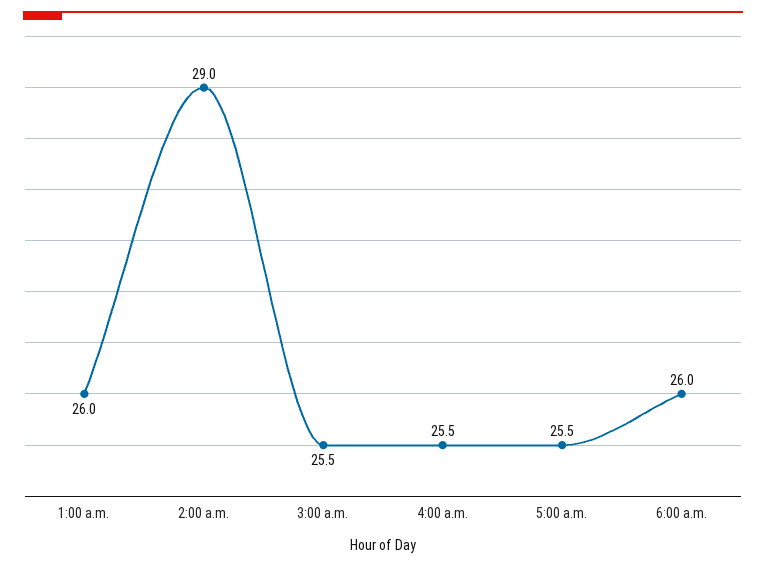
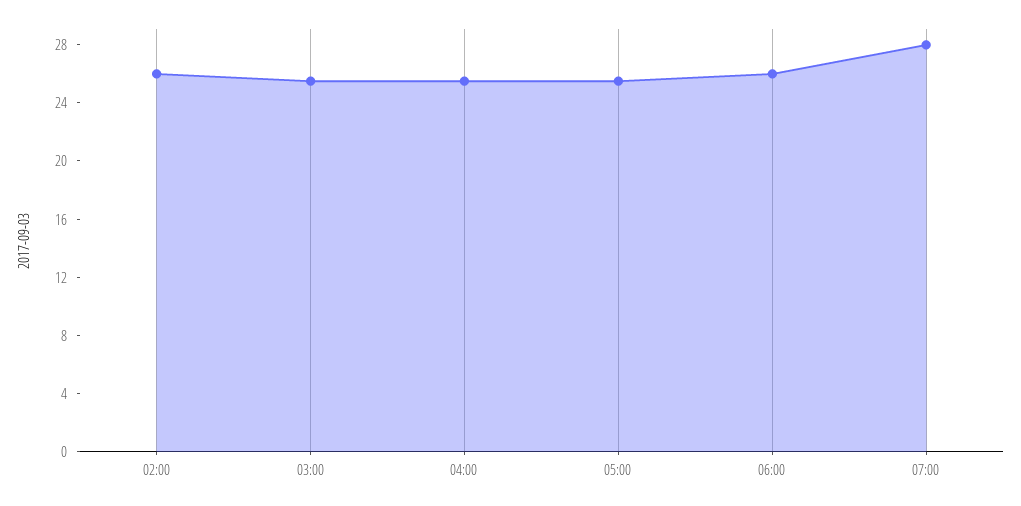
1:00 a.m.: 26 -> none
2:00 a.m.: 29 -> 26
07:00: none -> 28

